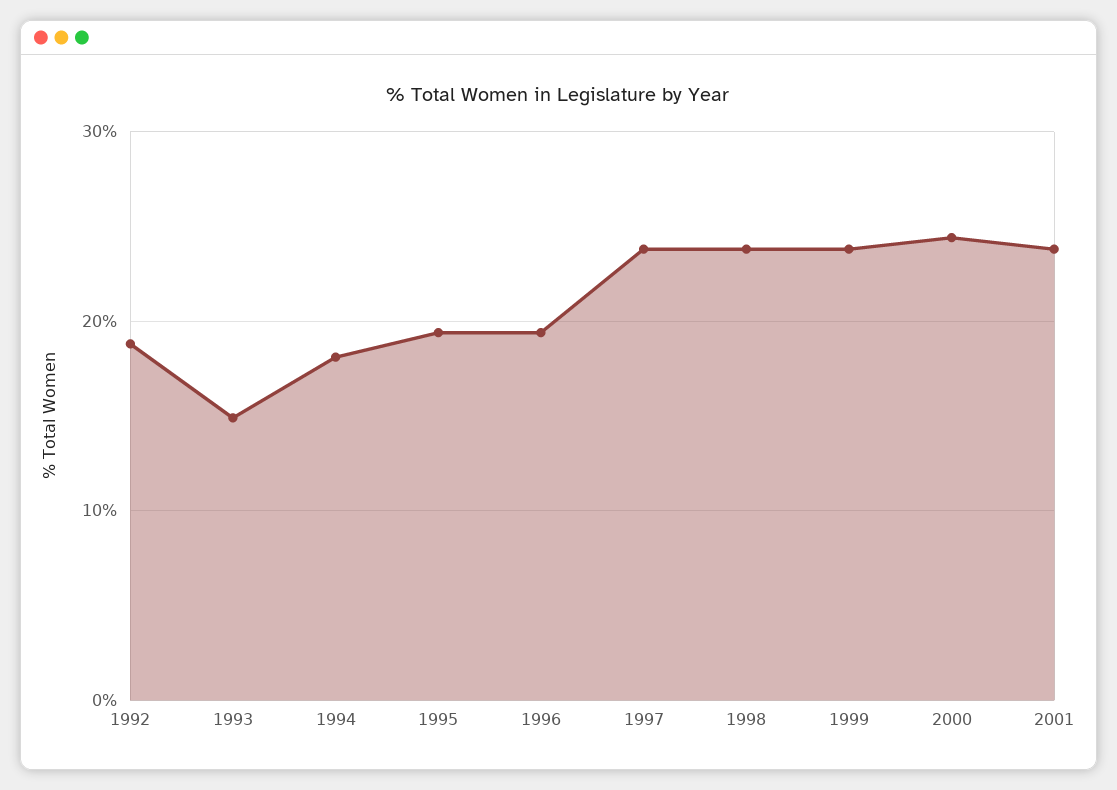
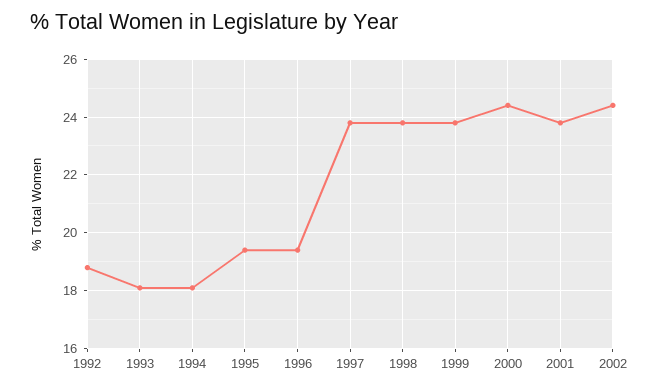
1993: 15 -> 18
2002: none -> 24.5

